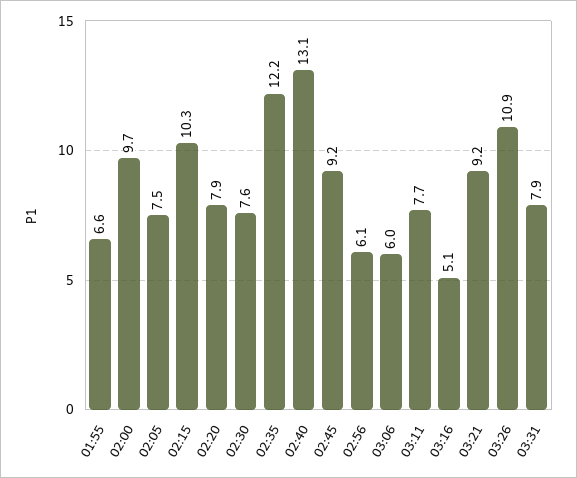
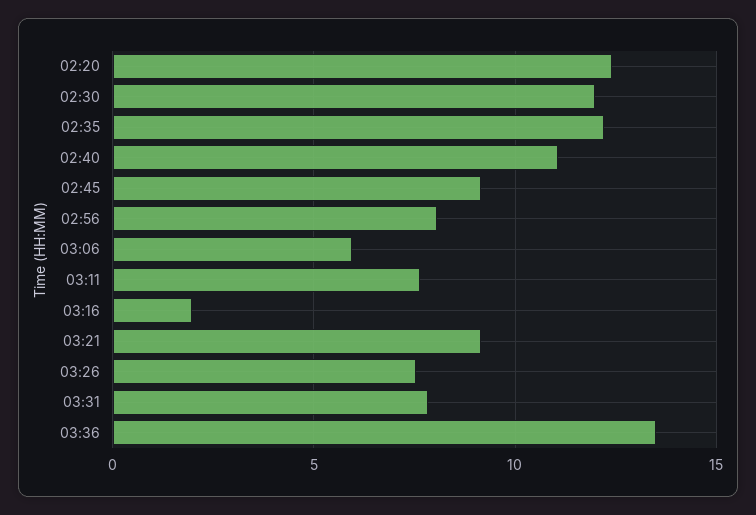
01:55: 6.6 -> none
02:00: 9.7 -> none
02:05: 7.5 -> none
02:15: 10.3 -> none
02:20: 7.9 -> 12.5
02:30: 7.6 -> 12
02:40: 13.1 -> 11
02:56: 6.1 -> 8
03:16: 5.1 -> 2
03:26: 10.9 -> 7.5
03:36: none -> 13.5

